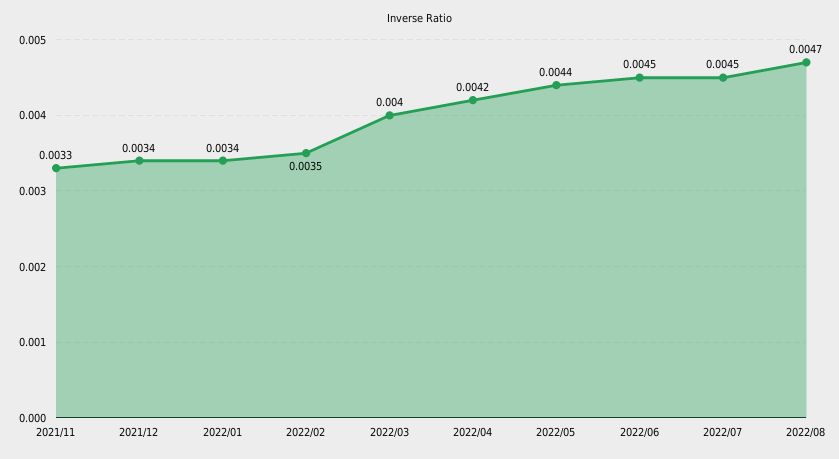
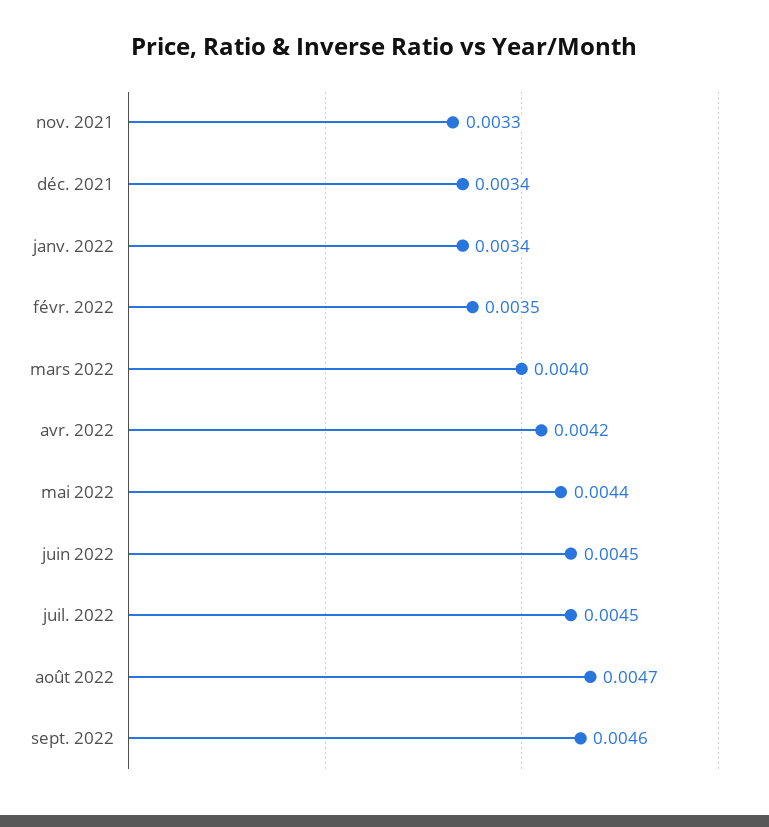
sept. 2022: none -> 0.0046

